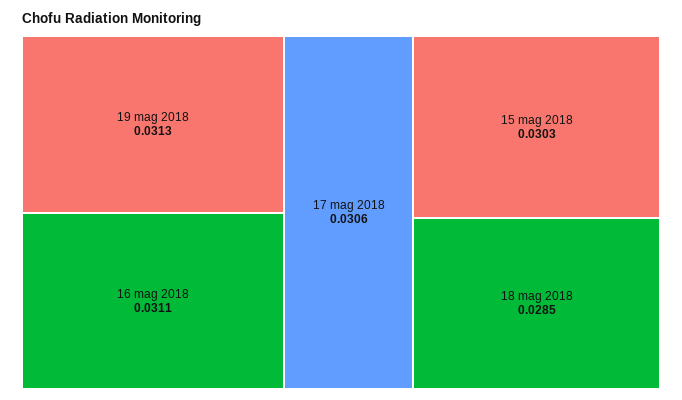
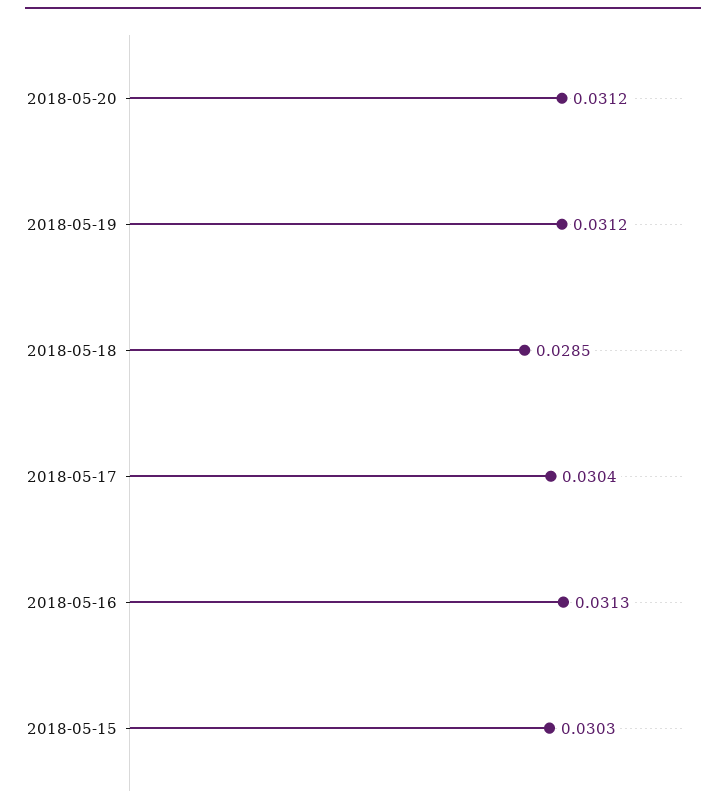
19 mag 2018: 0.0313 -> 0.0312
16 mag 2018: 0.0311 -> 0.0313
17 mag 2018: 0.0306 -> 0.0304
2018-05-20: none -> 0.0312

